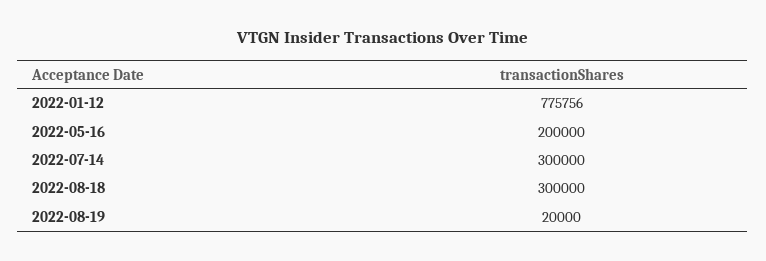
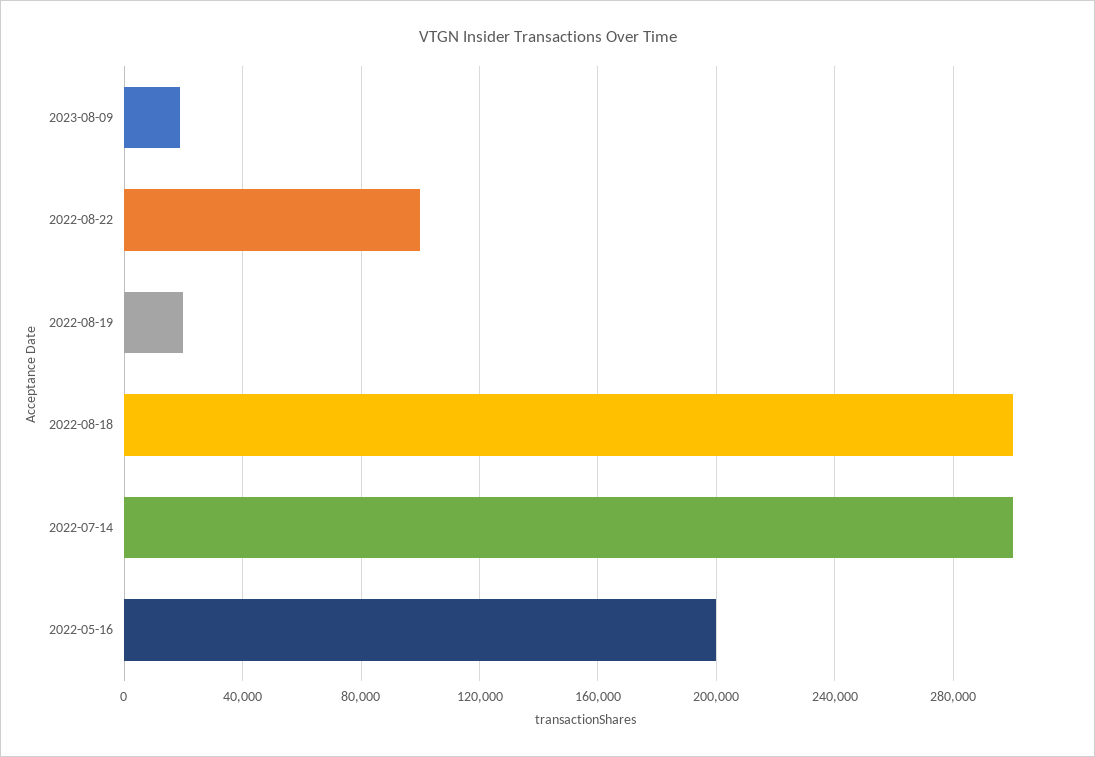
2022-01-12: 775756 -> none
2023-08-09: none -> 20000
2022-08-22: none -> 100000

